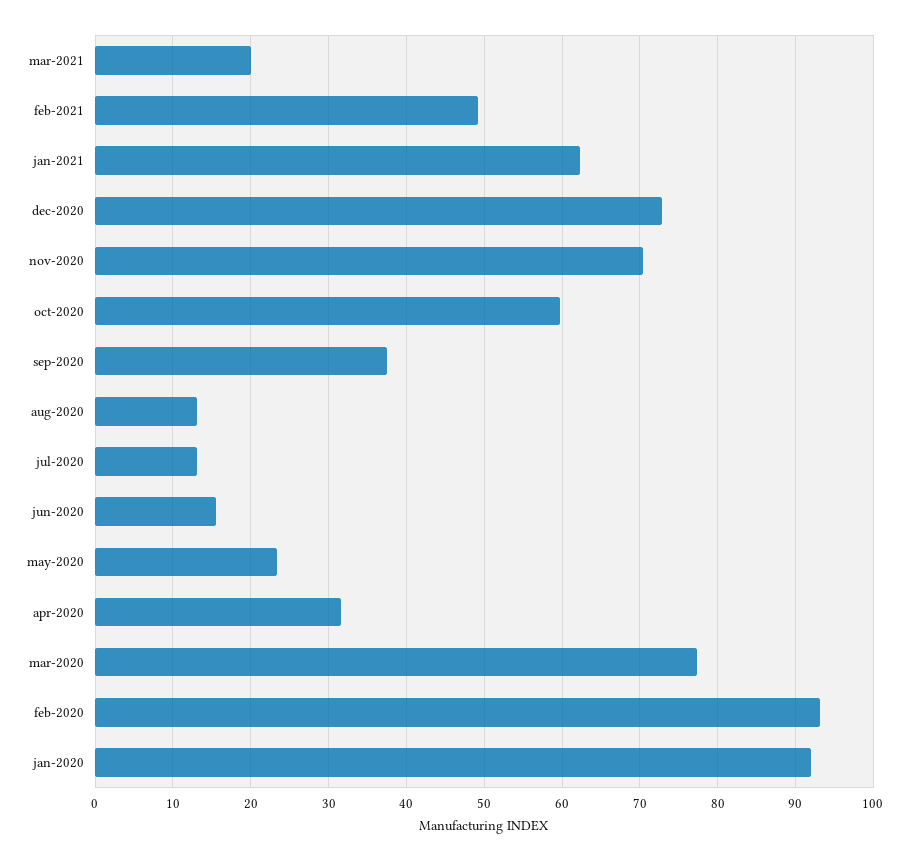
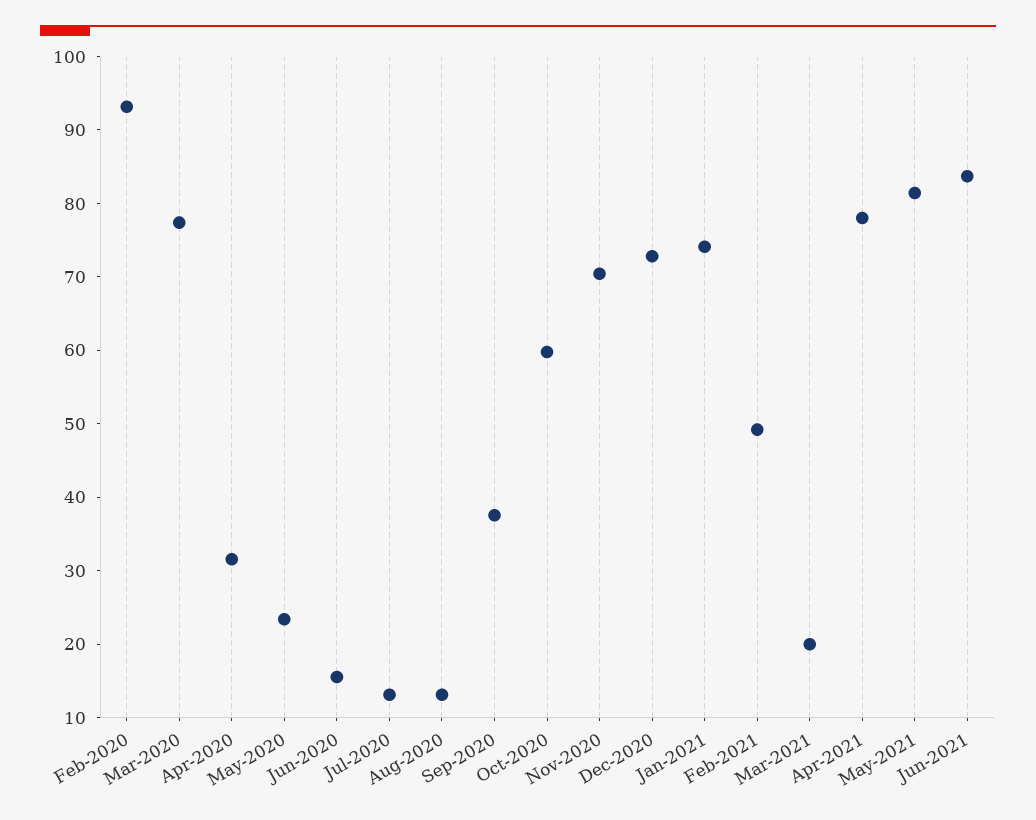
jan-2021: 62 -> 74
jan-2020: 92 -> none
Apr-2021: none -> 78
May-2021: none -> 82
Jun-2021: none -> 84

